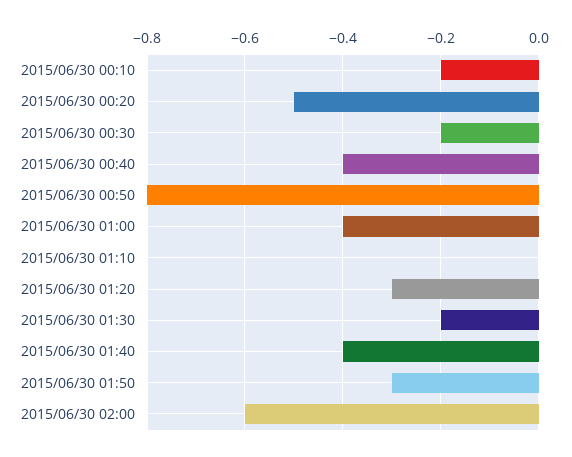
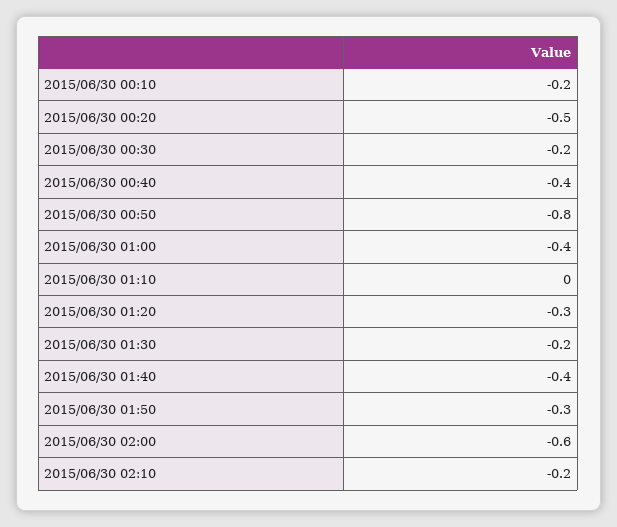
2015/06/30 02:10: none -> -0.2

